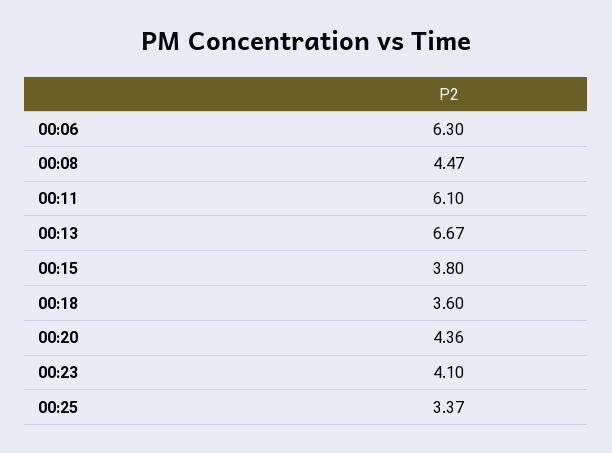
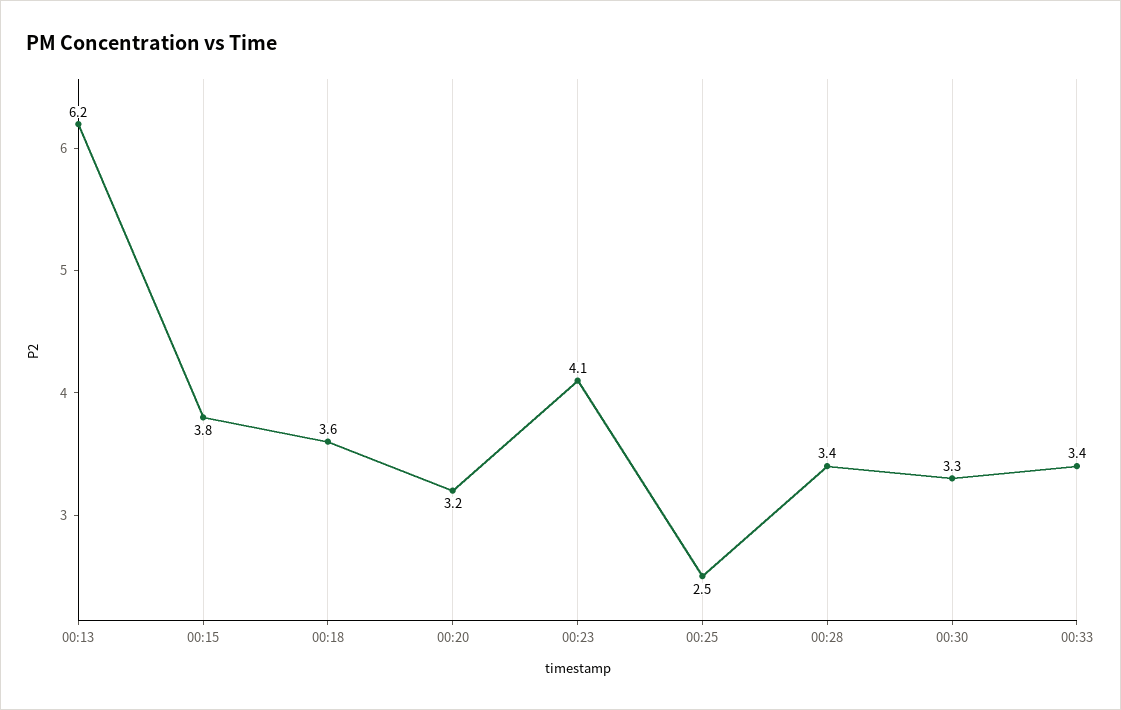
00:06: 6.3 -> none
00:08: 4.47 -> none
00:11: 6.1 -> none
00:13: 6.67 -> 6.2
00:20: 4.36 -> 3.2
00:25: 3.37 -> 2.5
00:28: none -> 3.4
00:30: none -> 3.3
00:33: none -> 3.4

